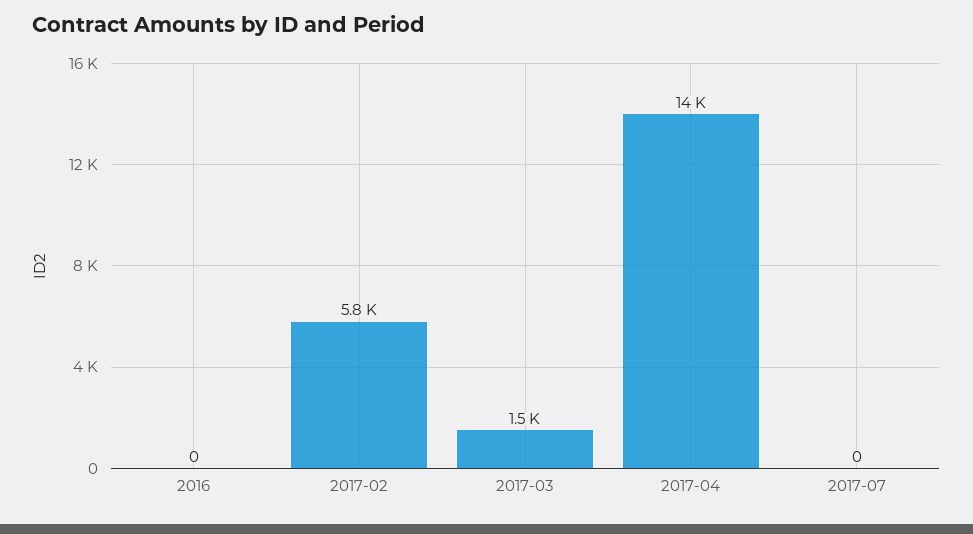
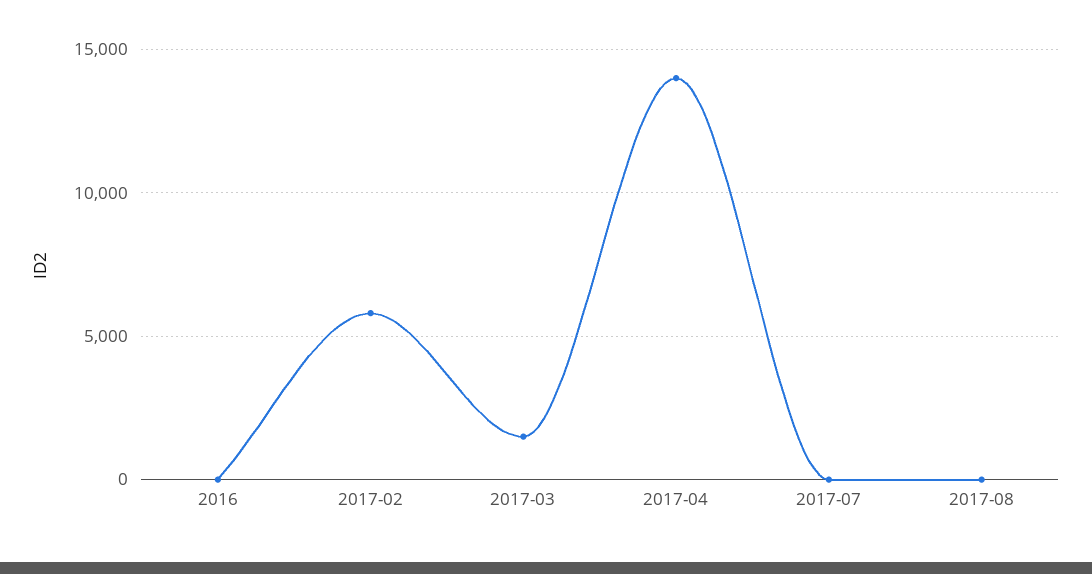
2017-08: none -> 0

